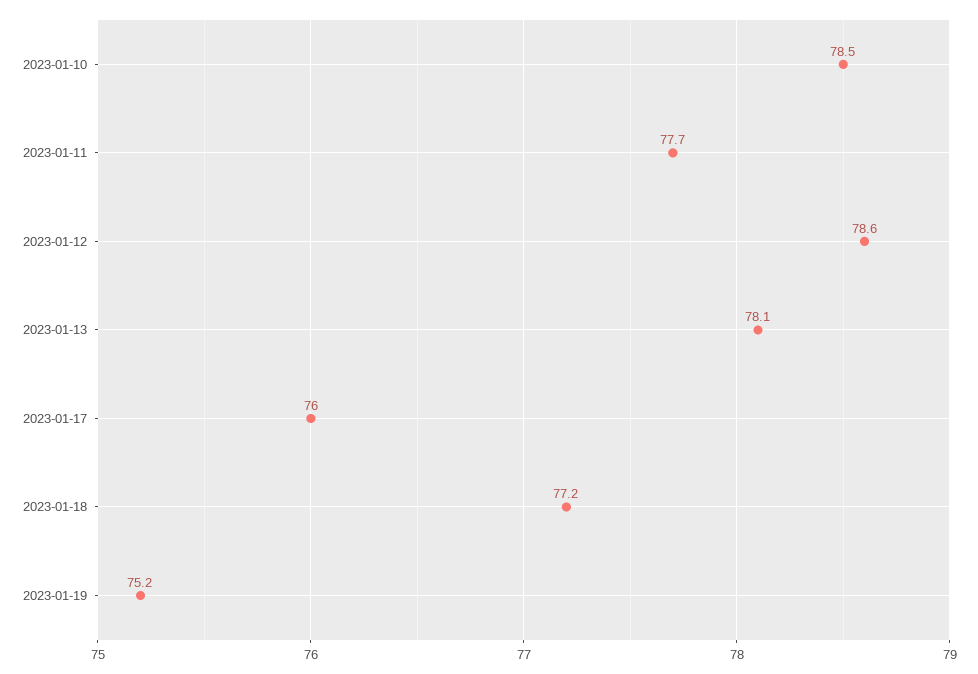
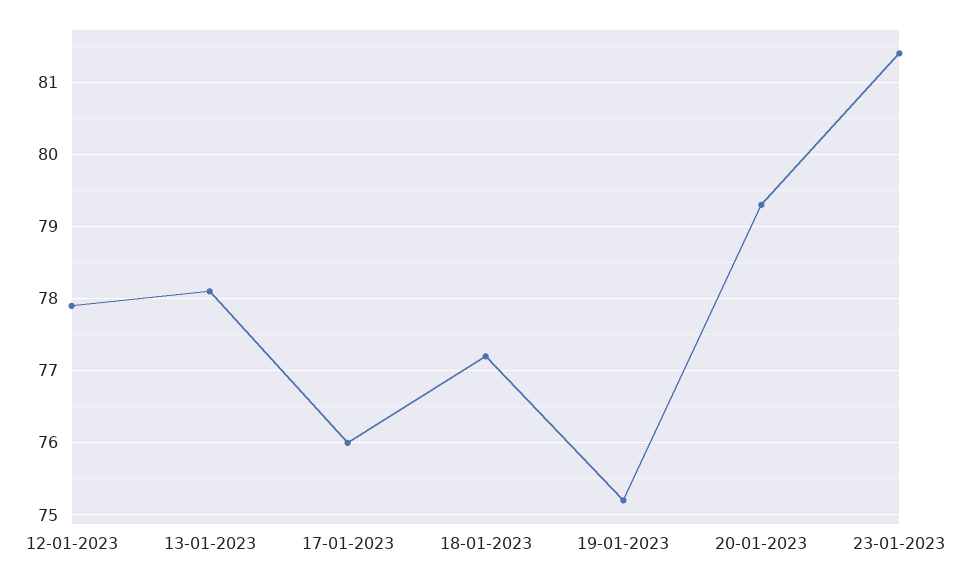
2023-01-10: 78.5 -> none
2023-01-11: 77.7 -> none
2023-01-12: 78.6 -> 77.9
20-01-2023: none -> 79.3
23-01-2023: none -> 81.4

